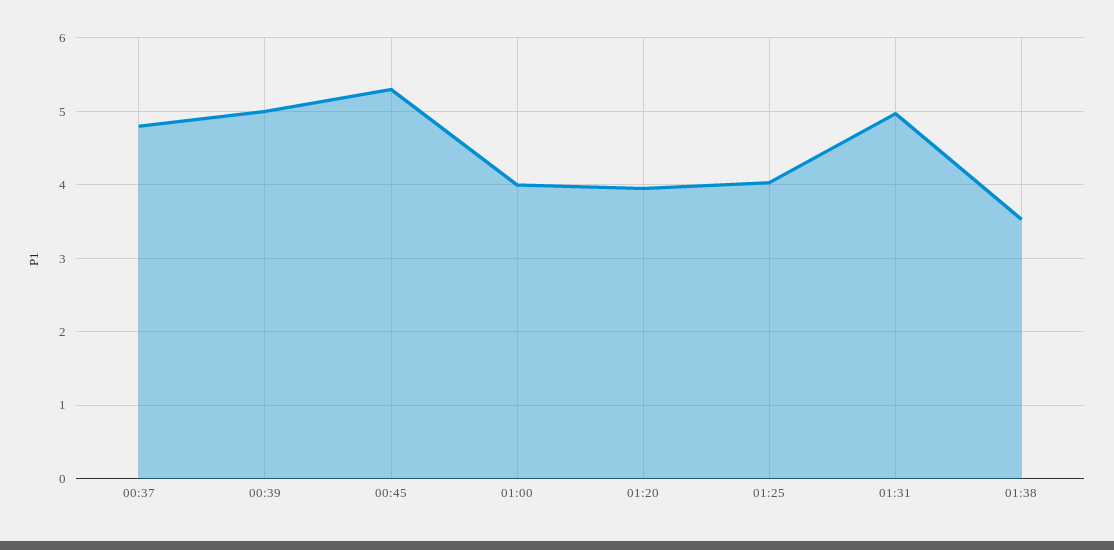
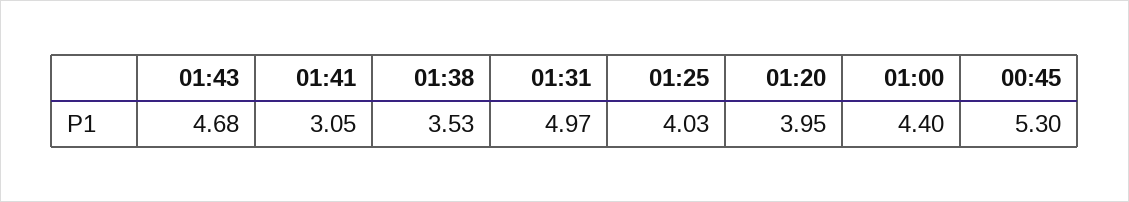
00:37: 4.8 -> none
00:39: 5 -> none
01:00: 4 -> 4.4
01:43: none -> 4.68
01:41: none -> 3.05

